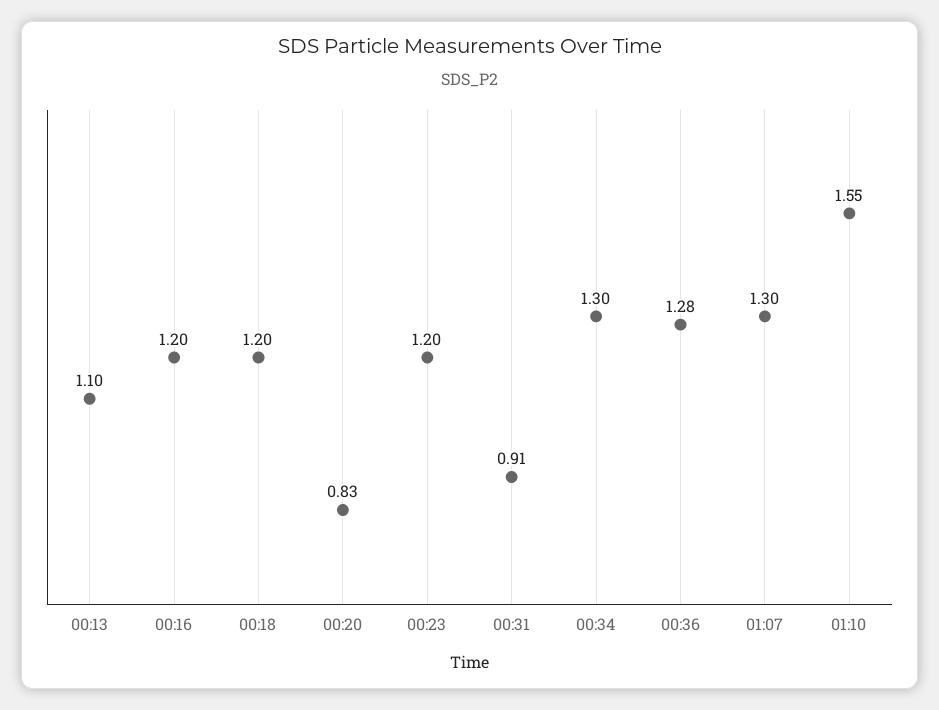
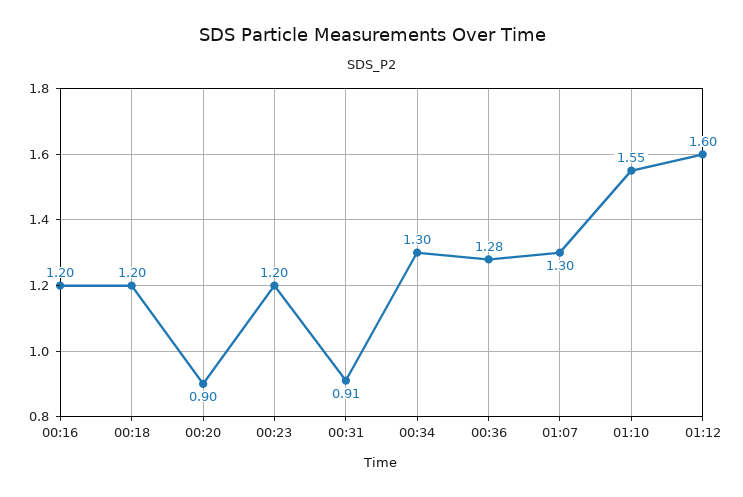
00:13: 1.1 -> none
00:20: 0.83 -> 0.9
01:12: none -> 1.6

